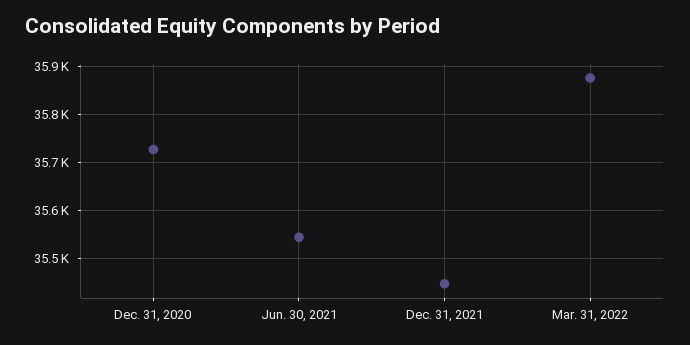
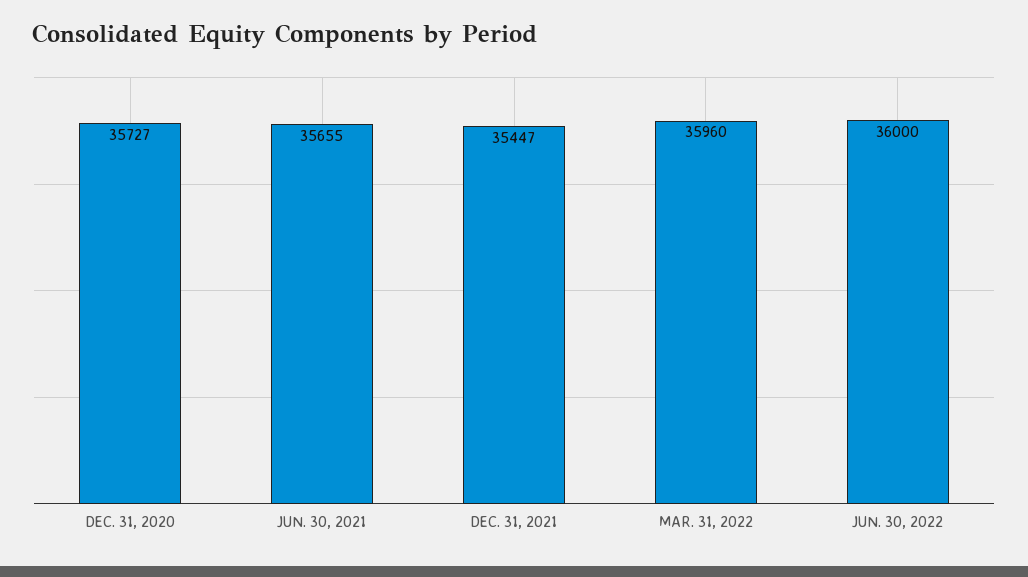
Jun. 30, 2021: 35540 -> 35655
Mar. 31, 2022: 35880 -> 35960
JUN. 30, 2022: none -> 36000

